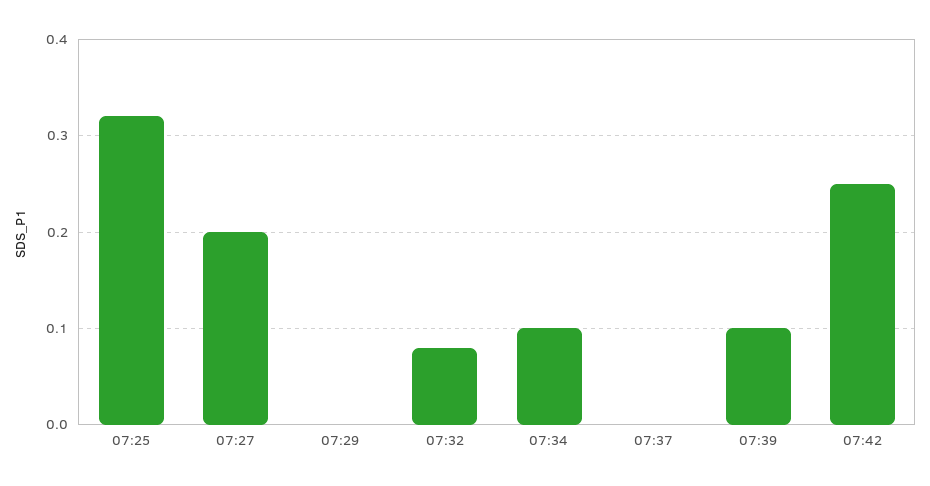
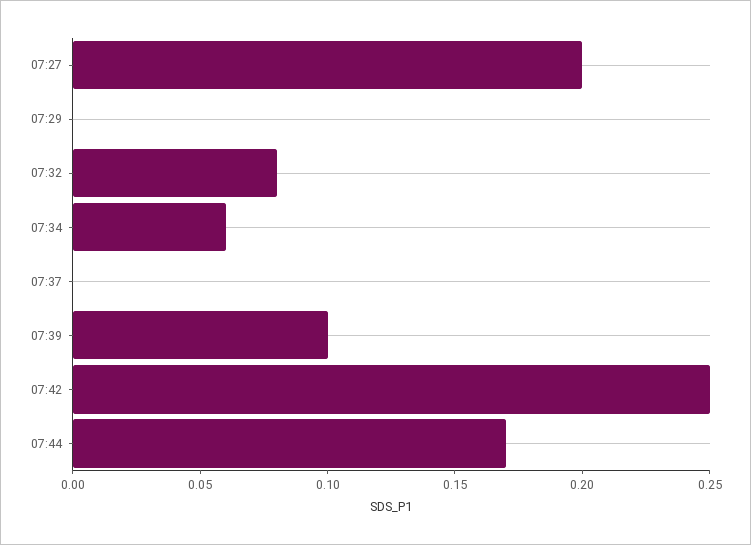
07:25: 0.32 -> none
07:34: 0.1 -> 0.06
07:44: none -> 0.17

